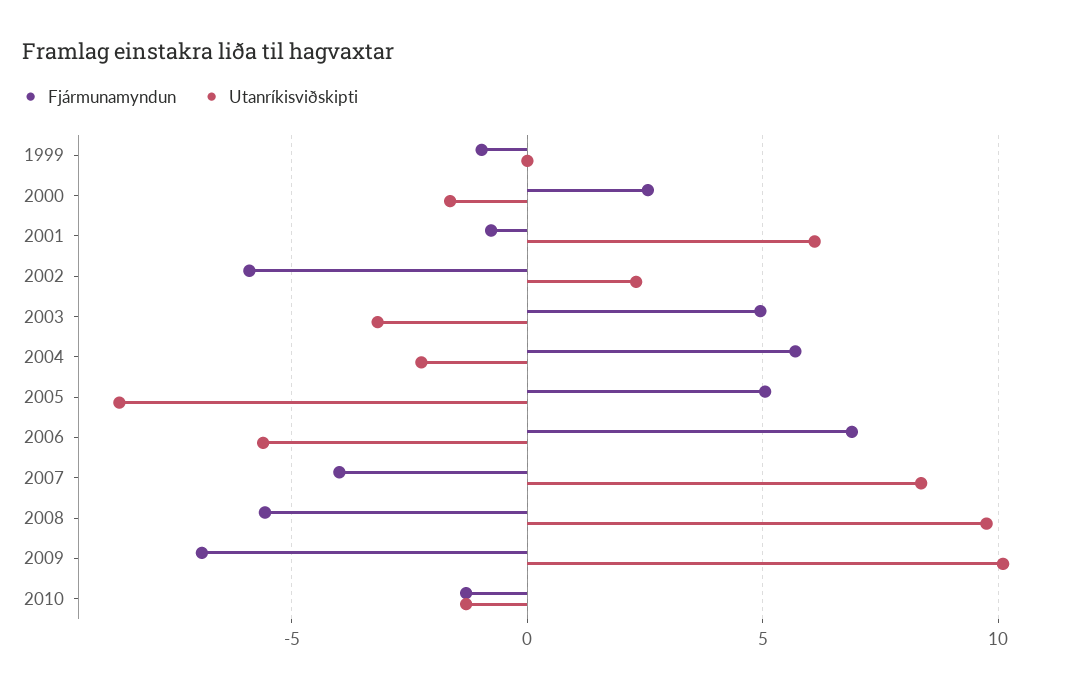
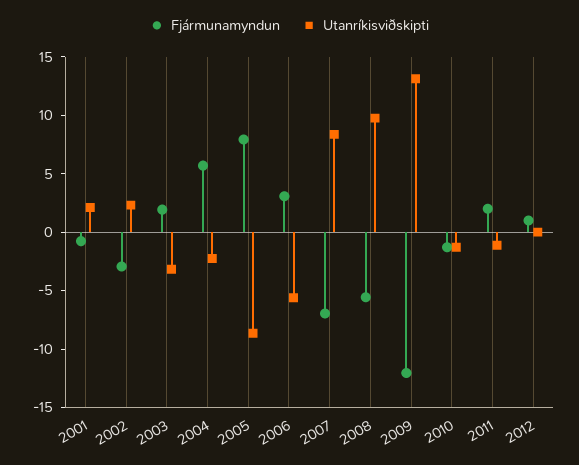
Fjármunamyndun, 1999: -1 -> none
Utanríkisviðskipti, 1999: 0 -> none
Fjármunamyndun, 2000: 2.5 -> none
Utanríkisviðskipti, 2000: -1.5 -> none
Utanríkisviðskipti, 2001: 6 -> 2
Fjármunamyndun, 2002: -6 -> -3
Fjármunamyndun, 2003: 5 -> 2
Fjármunamyndun, 2005: 5 -> 8
Fjármunamyndun, 2006: 7 -> 3
Fjármunamyndun, 2007: -4 -> -7
Fjármunamyndun, 2009: -7 -> -12
Utanríkisviðskipti, 2009: 10 -> 13
Fjármunamyndun, 2011: none -> 2
Utanríkisviðskipti, 2011: none -> -1
Fjármunamyndun, 2012: none -> 1
Utanríkisviðskipti, 2012: none -> 0

